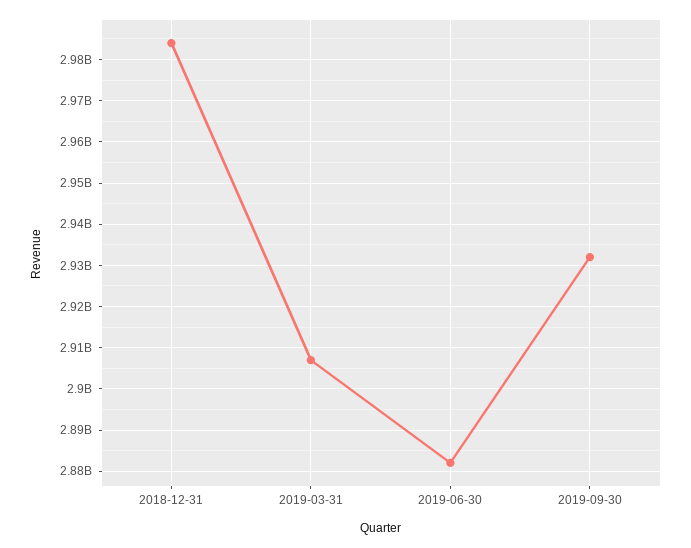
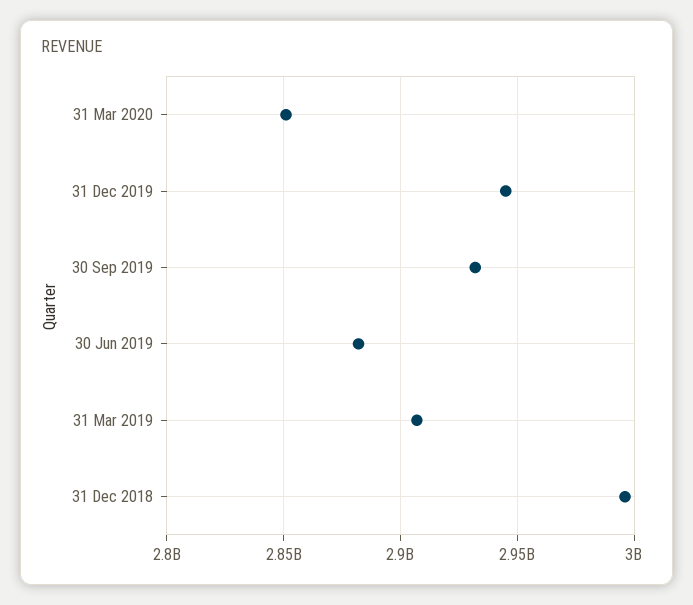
2018-12-31: 2984000000 -> 2995000000
31 Mar 2020: none -> 2850000000
31 Dec 2019: none -> 2945000000

